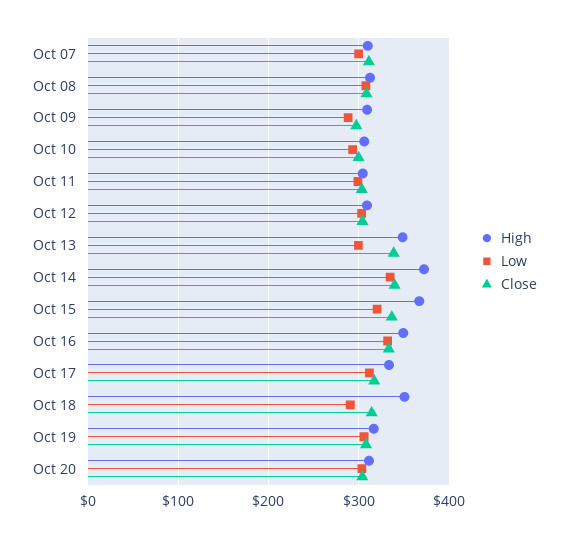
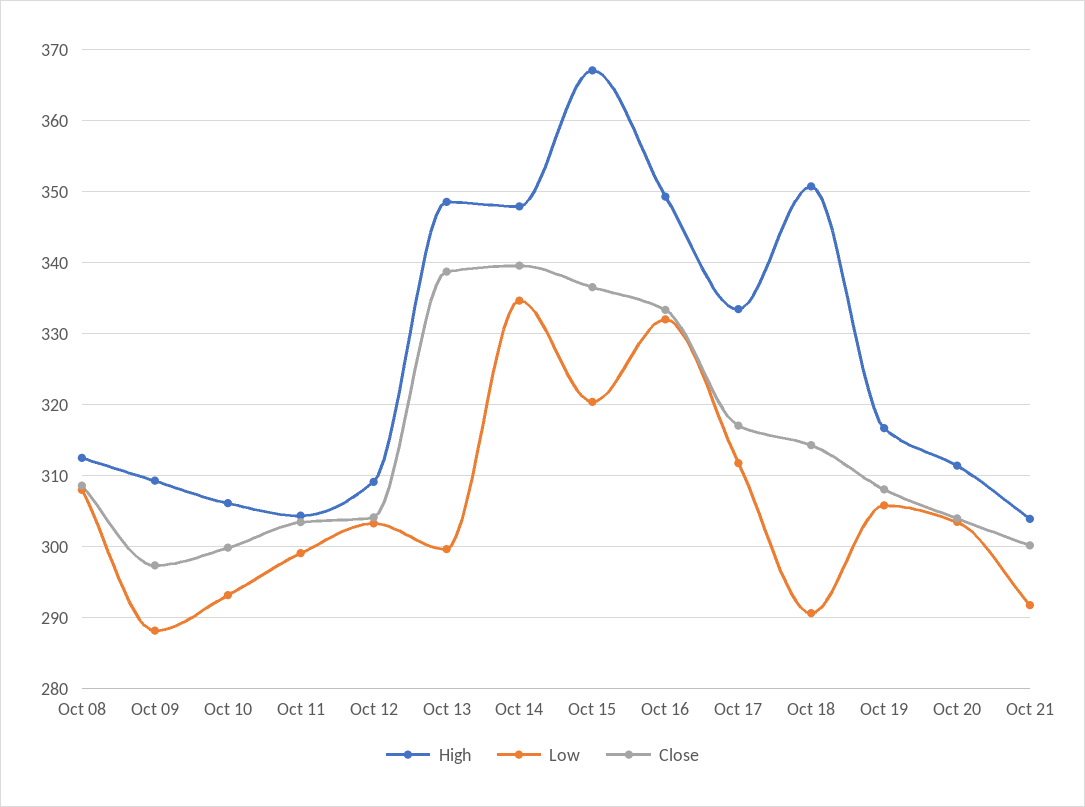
High, Oct 07: 310 -> none
Low, Oct 07: 300 -> none
Close, Oct 07: 310 -> none
High, Oct 14: 370 -> 348
High, Oct 21: none -> 304
Low, Oct 21: none -> 292
Close, Oct 21: none -> 300

